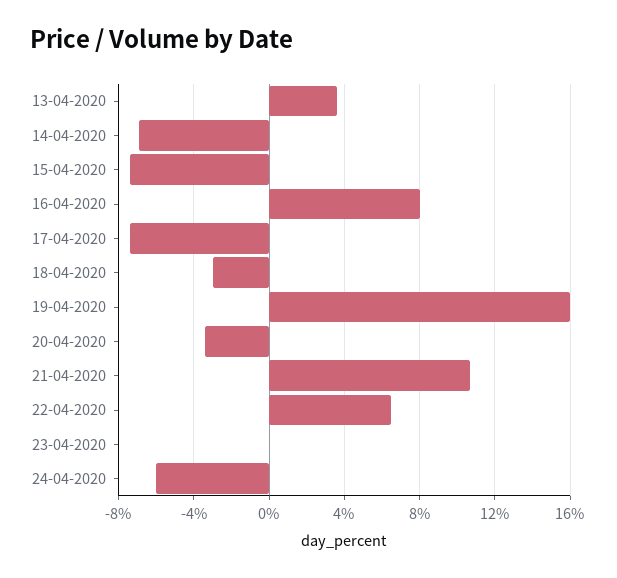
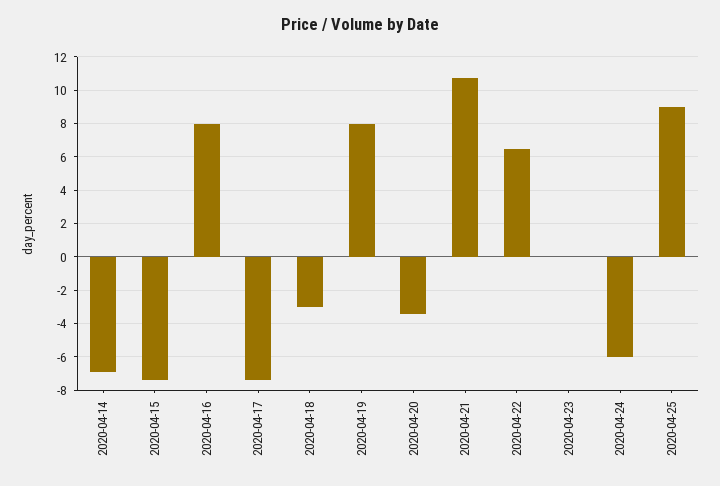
13-04-2020: 3.5 -> none
19-04-2020: 16 -> 8
2020-04-25: none -> 9

